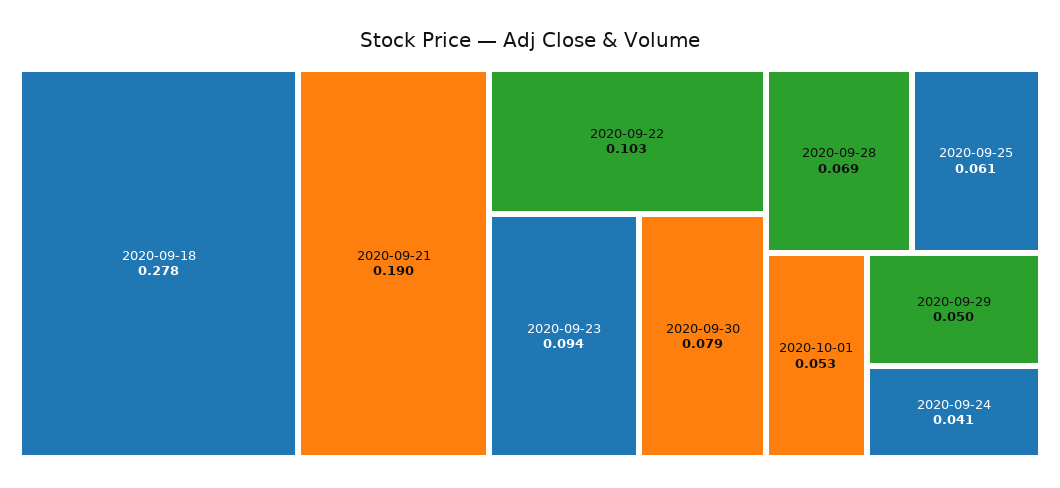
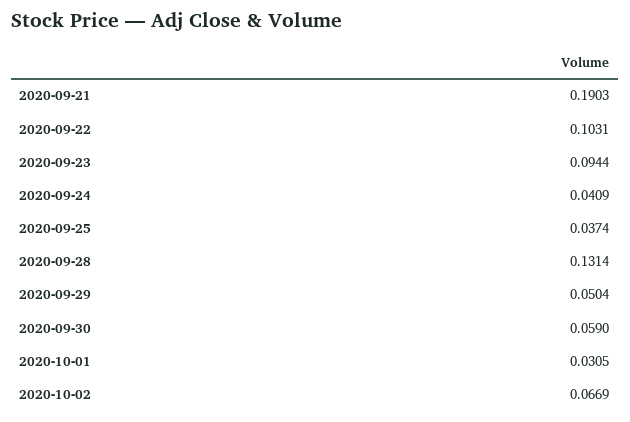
2020-09-18: 0.278 -> none
2020-09-30: 0.079 -> 0.059
2020-09-28: 0.069 -> 0.1314
2020-09-25: 0.061 -> 0.0374
2020-10-01: 0.053 -> 0.0305
2020-10-02: none -> 0.0669

